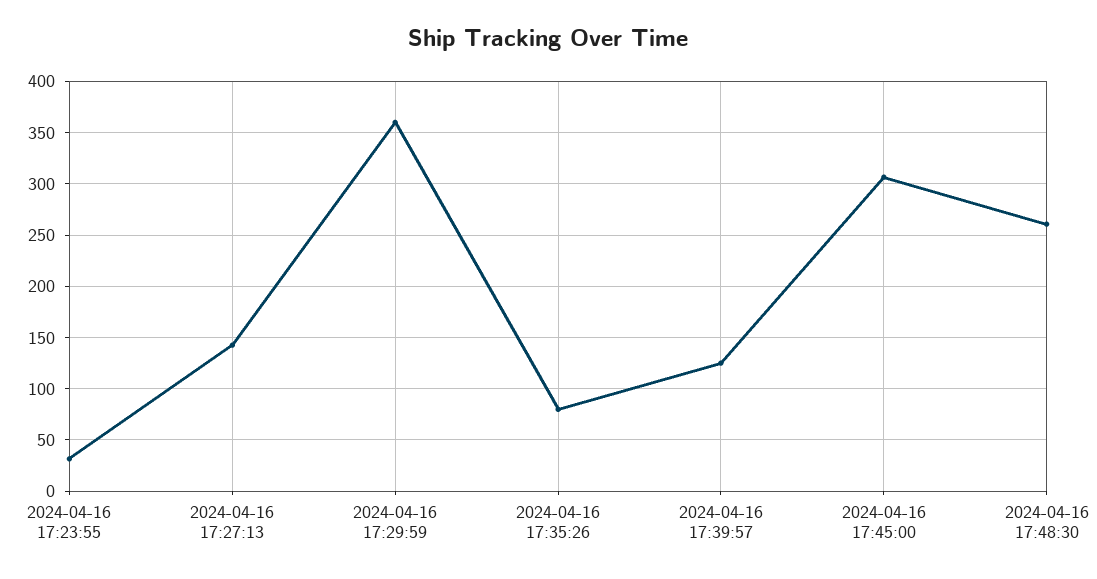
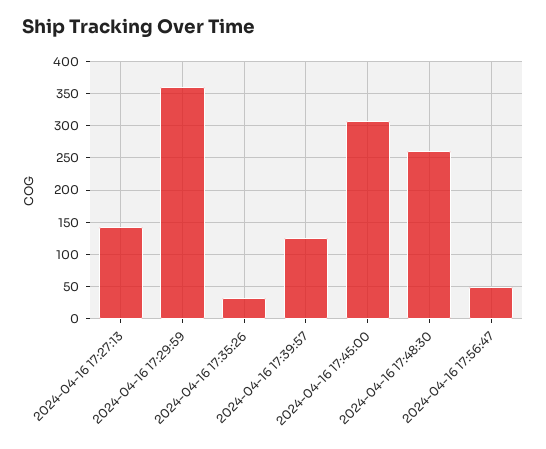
2024-04-16 17:23:55: 30 -> none
2024-04-16 17:35:26: 80 -> 30
2024-04-16 17:56:47: none -> 50

